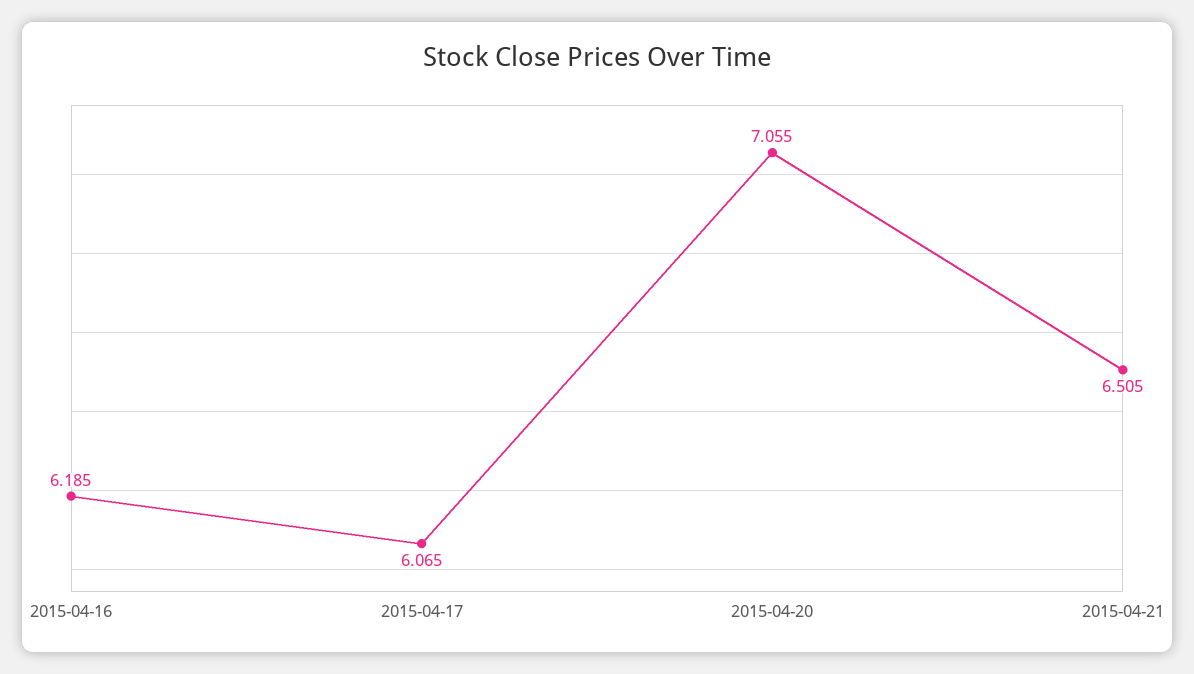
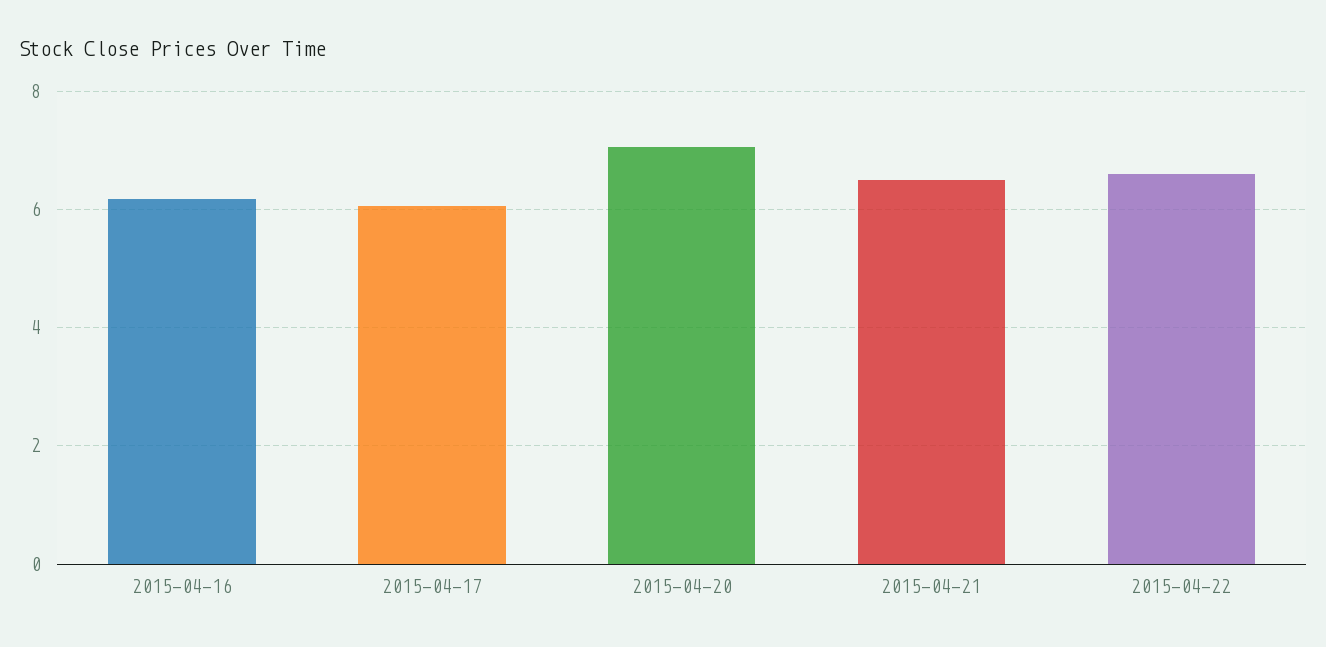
2015-04-22: none -> 6.6

